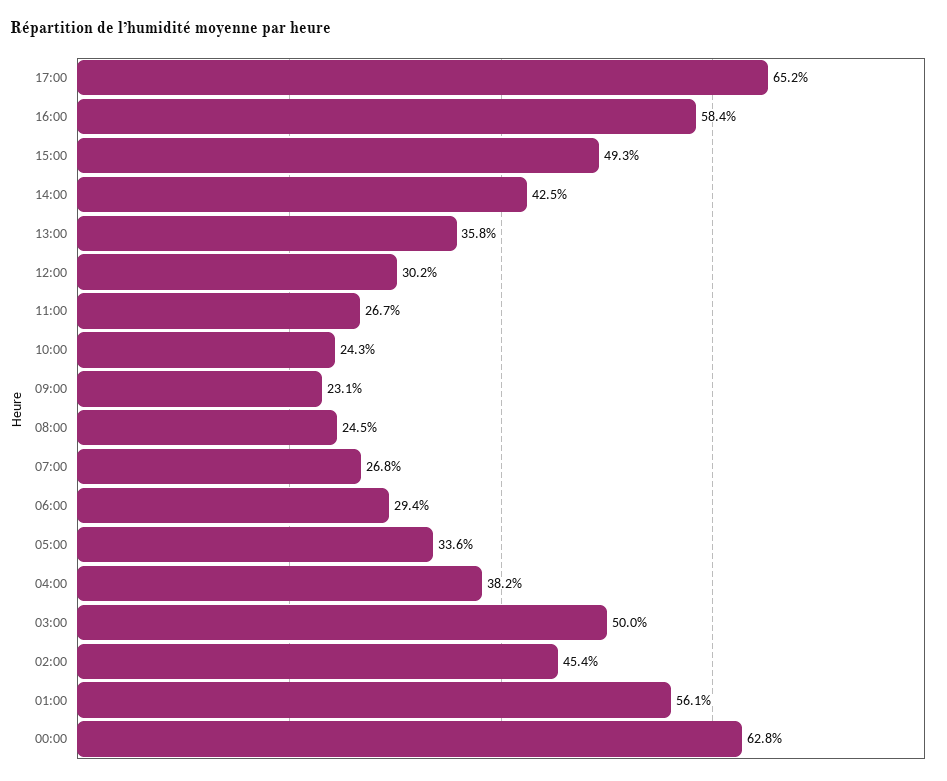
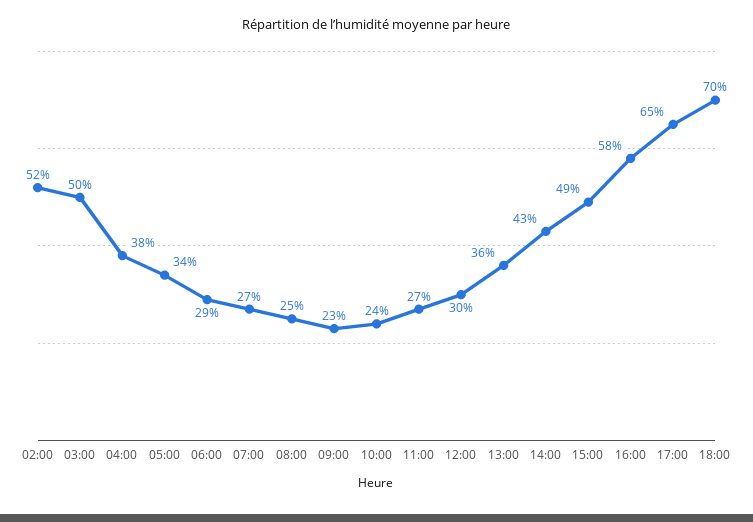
02:00: 45.4 -> 52
01:00: 56.1 -> none
00:00: 62.8 -> none
18:00: none -> 70

